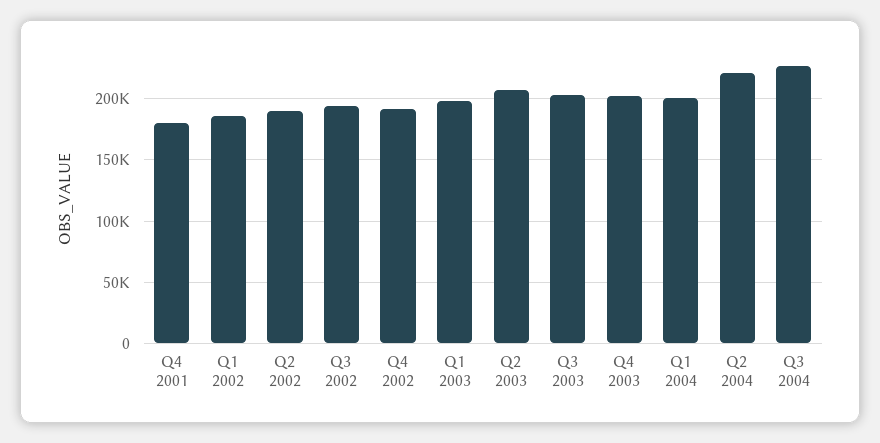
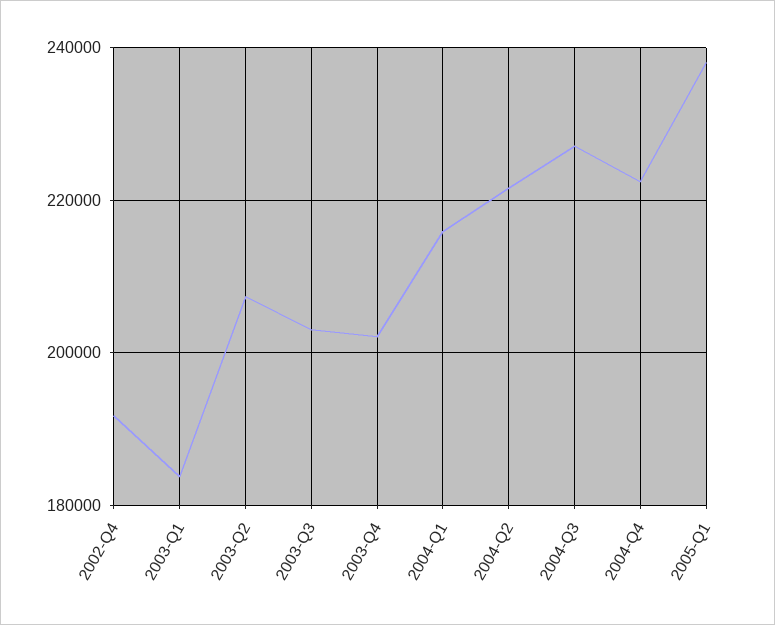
Q4 2001: 180000 -> none
Q1 2002: 185000 -> none
Q2 2002: 190000 -> none
Q3 2002: 195000 -> none
Q1 2003: 200000 -> 184000
Q1 2004: 200000 -> 216000
2004-Q4: none -> 222000
2005-Q1: none -> 238000

